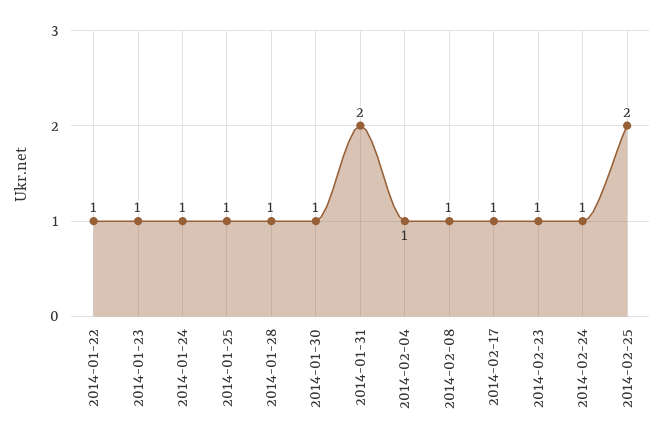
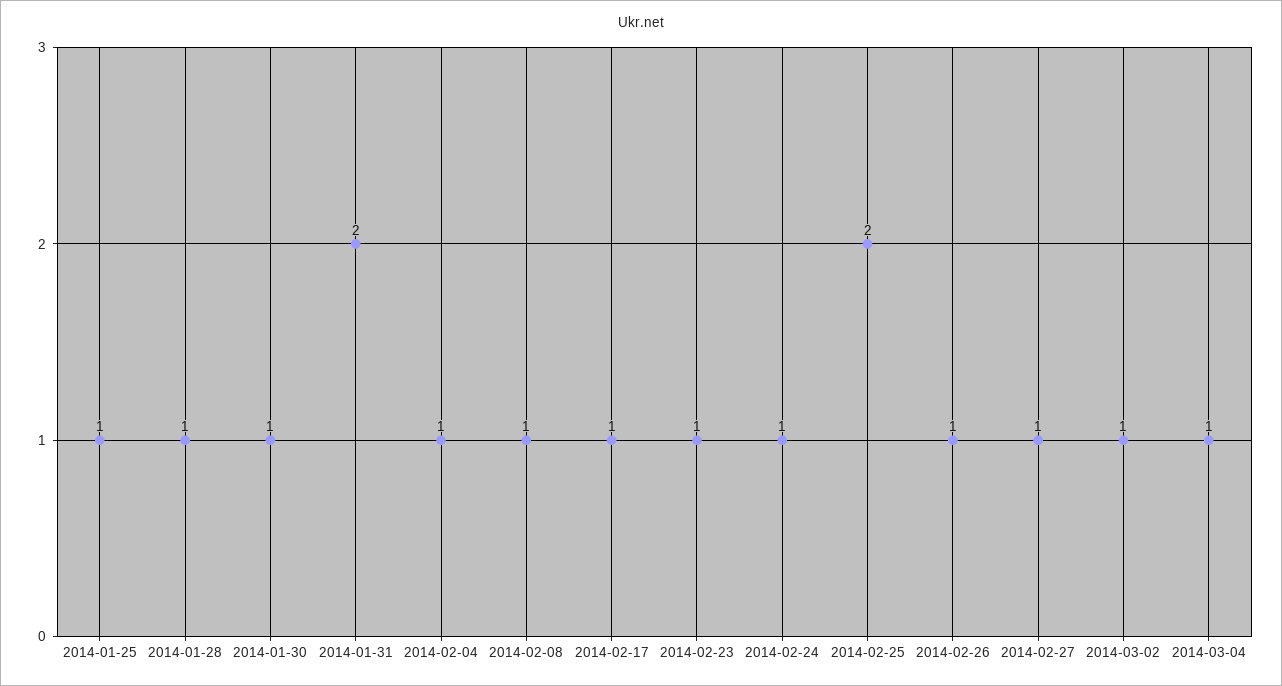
2014-01-22: 1 -> none
2014-01-23: 1 -> none
2014-01-24: 1 -> none
2014-02-26: none -> 1
2014-02-27: none -> 1
2014-03-02: none -> 1
2014-03-04: none -> 1

